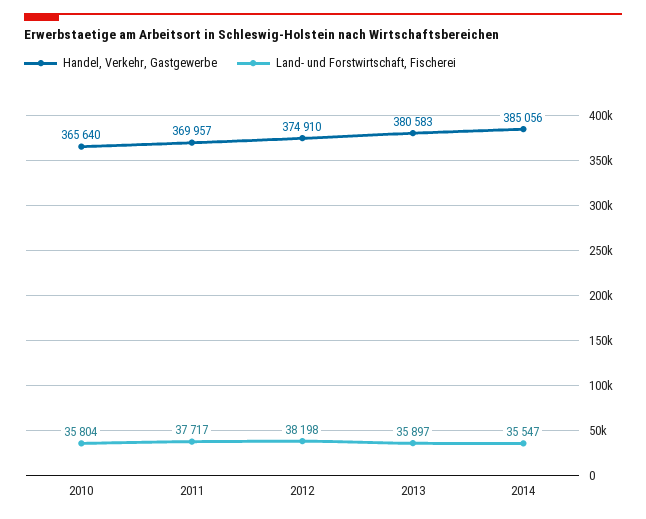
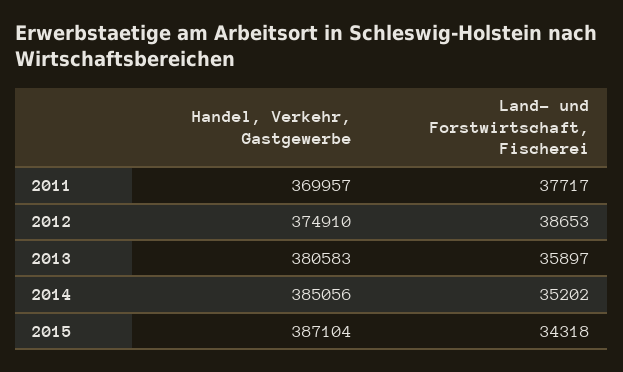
Handel, Verkehr, Gastgewerbe, 2010: 365640 -> none
Land- und Forstwirtschaft, Fischerei, 2010: 35804 -> none
Land- und Forstwirtschaft, Fischerei, 2012: 38198 -> 38653
Land- und Forstwirtschaft, Fischerei, 2014: 35547 -> 35202
Handel, Verkehr, Gastgewerbe, 2015: none -> 387104
Land- und Forstwirtschaft, Fischerei, 2015: none -> 34318

